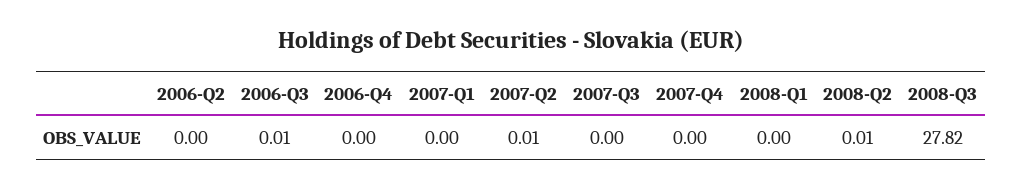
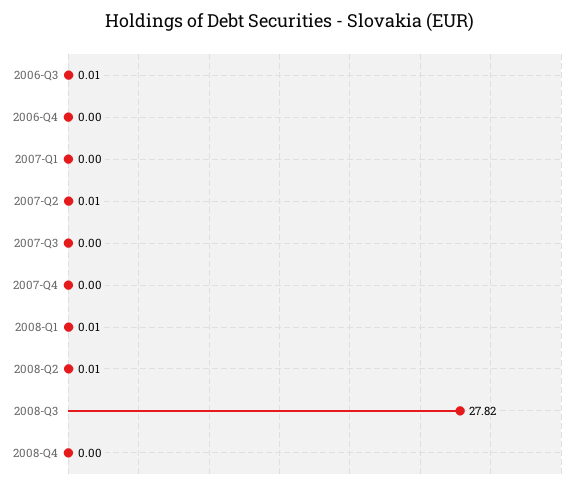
2006-Q2: 0 -> none
2008-Q1: 0 -> 0.01
2008-Q4: none -> 0

